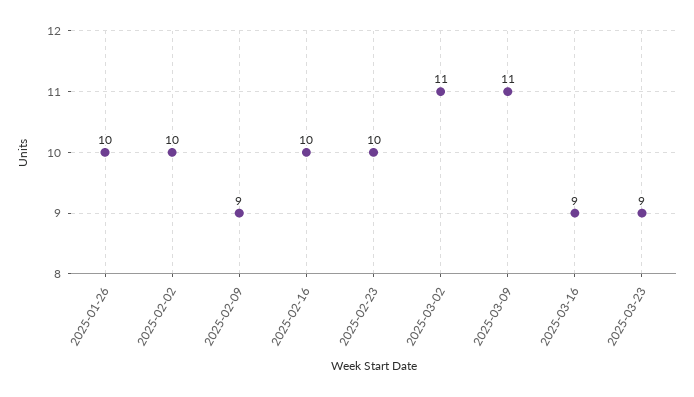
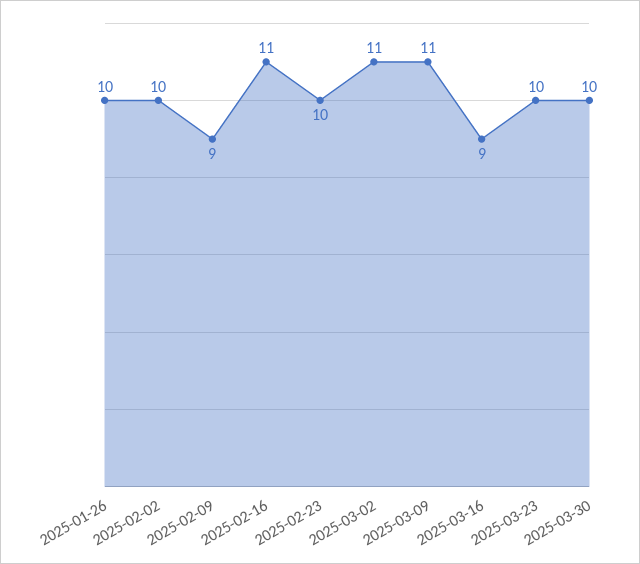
2025-02-16: 10 -> 11
2025-03-23: 9 -> 10
2025-03-30: none -> 10

